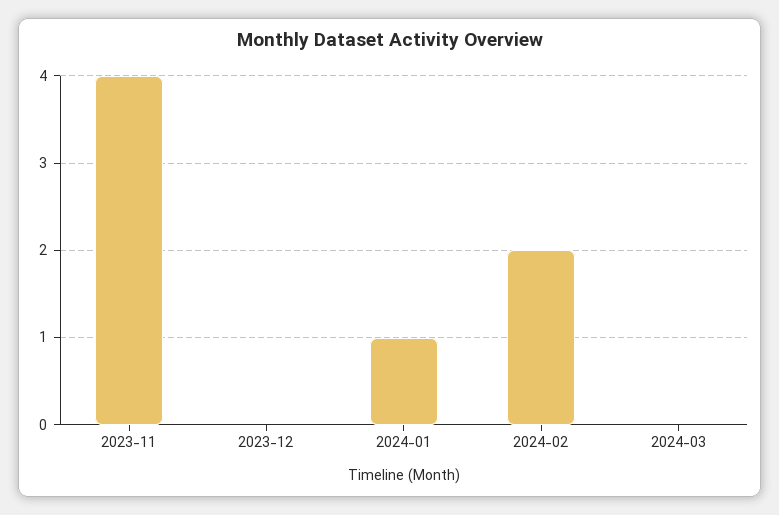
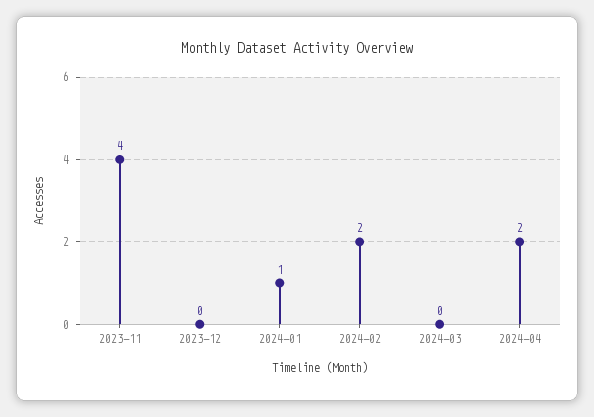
2024-04: none -> 2

